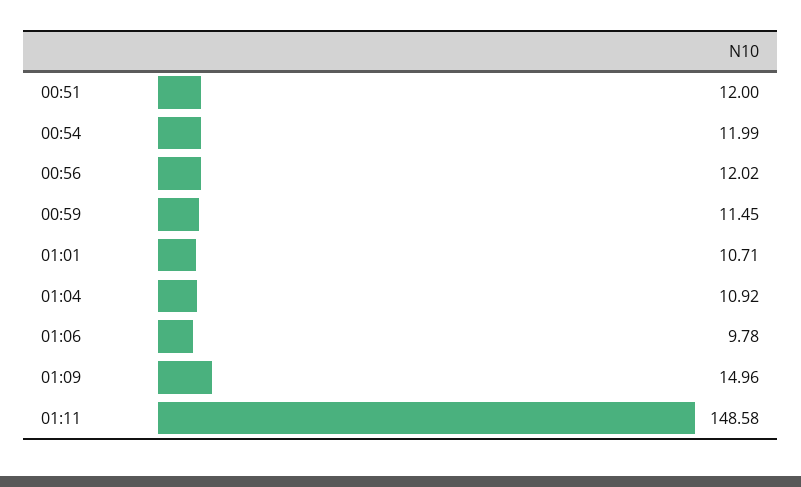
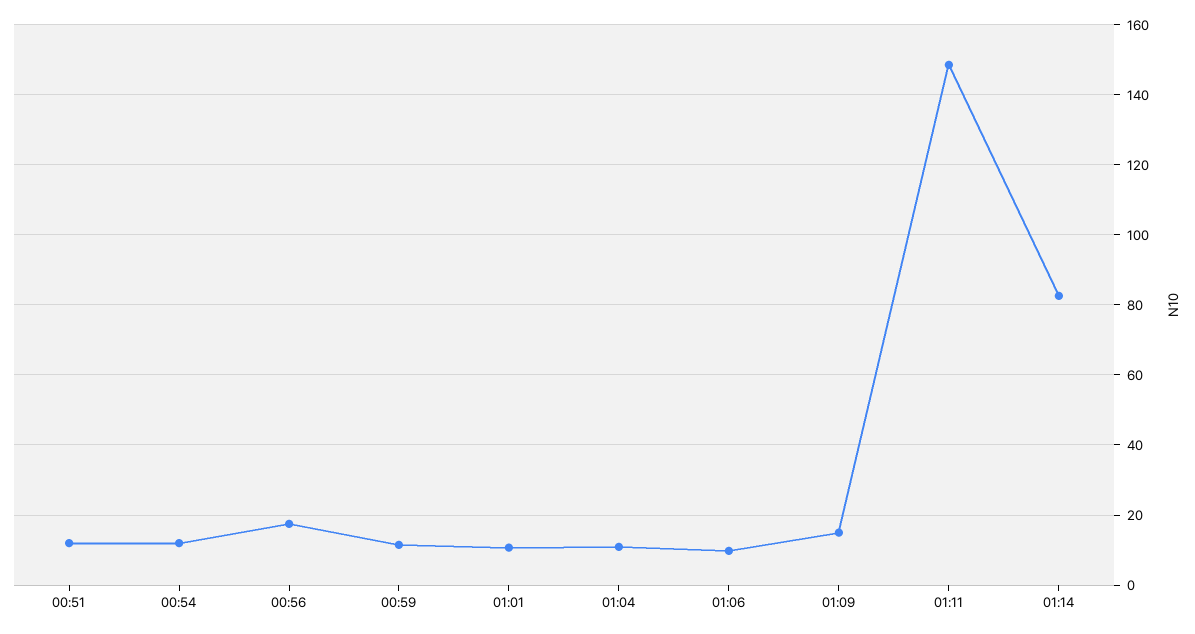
00:56: 12.02 -> 18
01:14: none -> 82

